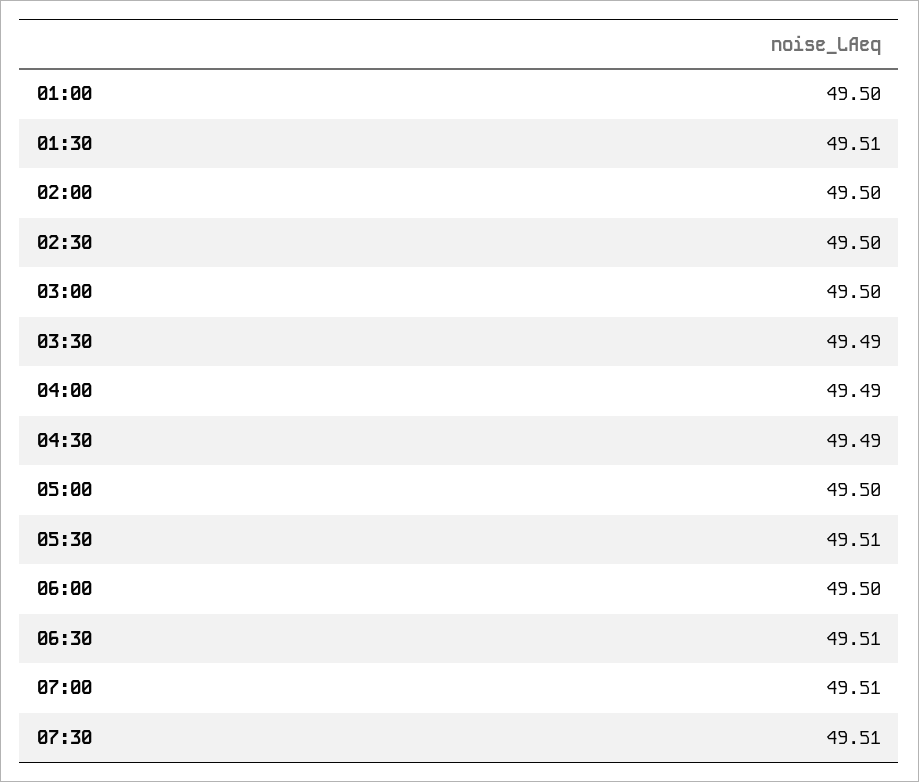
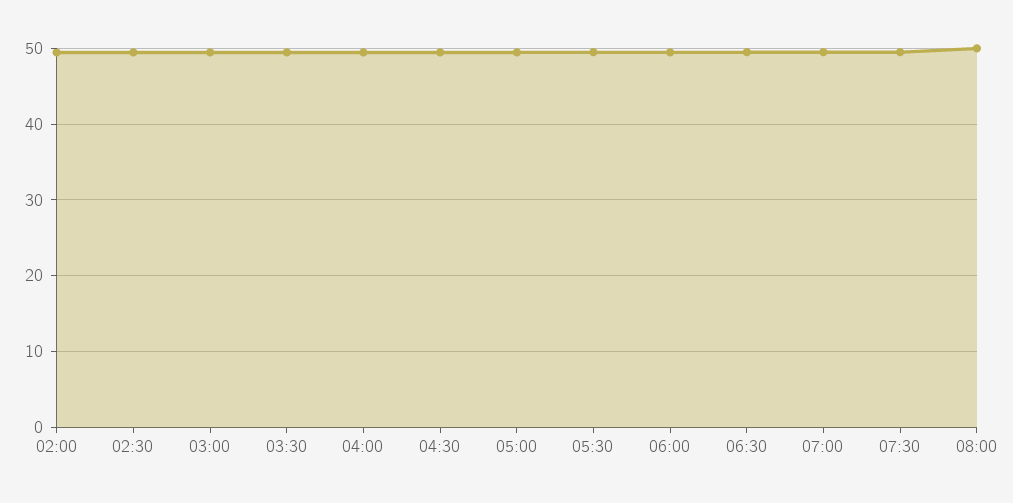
01:00: 49.5 -> none
01:30: 49.51 -> none
08:00: none -> 50

